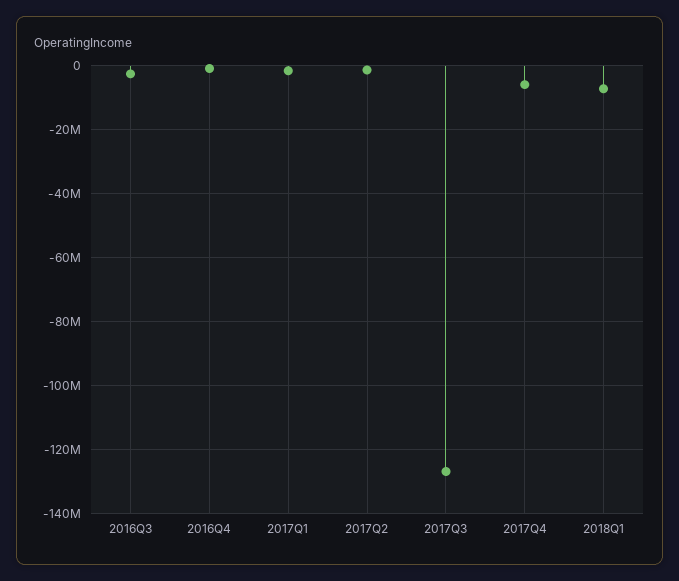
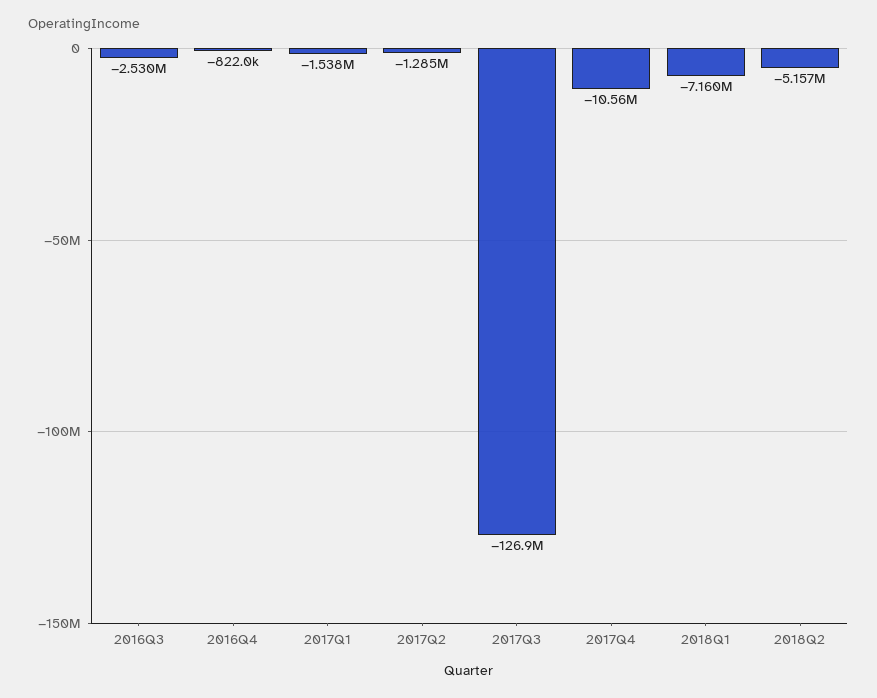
2017Q4: -6000000 -> -10560000
2018Q2: none -> -5157000

